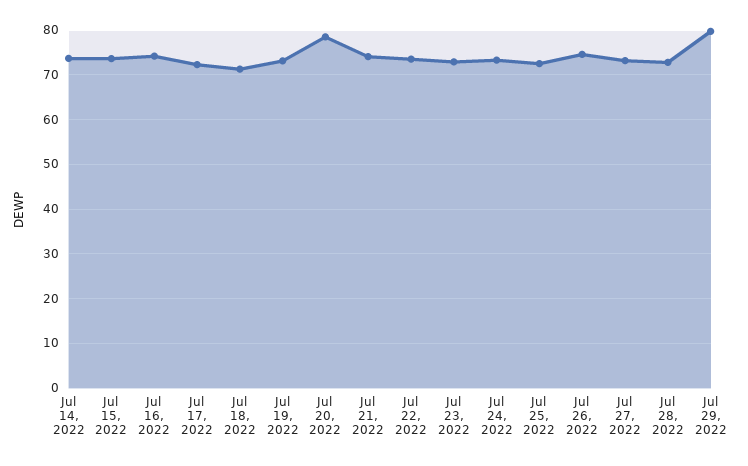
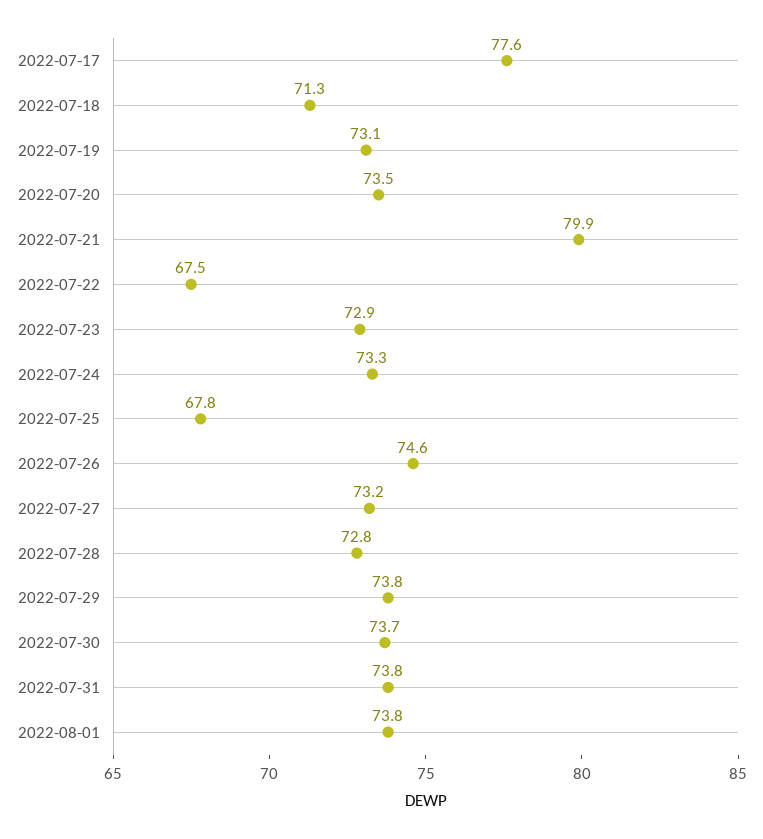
Jul 14, 2022: 74 -> none
Jul 15, 2022: 74 -> none
Jul 16, 2022: 74 -> none
Jul 17, 2022: 72 -> 77.6
Jul 20, 2022: 78 -> 73.5
Jul 21, 2022: 74 -> 79.9
Jul 22, 2022: 74 -> 67.5
Jul 25, 2022: 72 -> 67.8
Jul 29, 2022: 80 -> 73.8
2022-07-30: none -> 73.7
2022-07-31: none -> 73.8
2022-08-01: none -> 73.8

